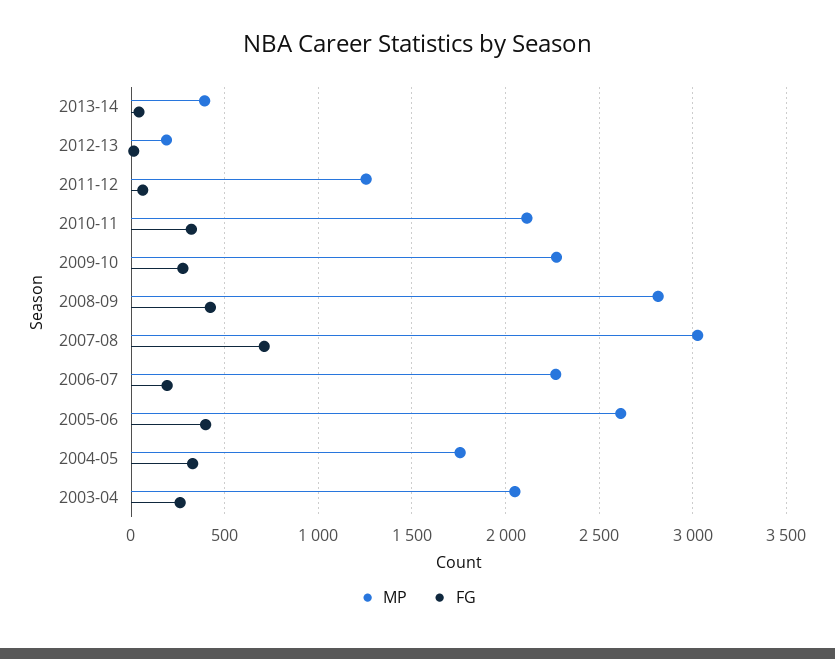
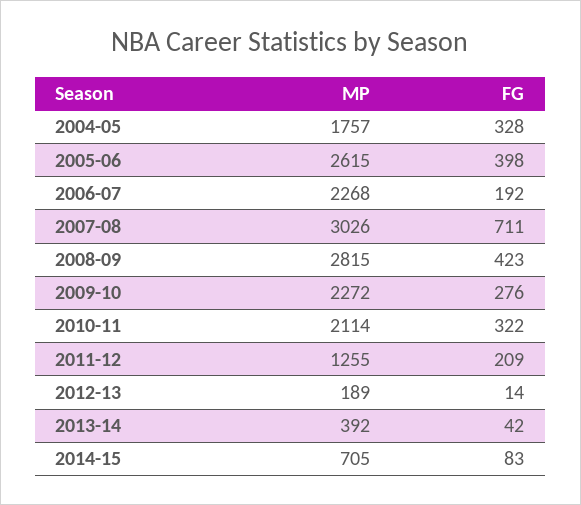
FG, 2011-12: 50 -> 209
MP, 2003-04: 2050 -> none
FG, 2003-04: 250 -> none
MP, 2014-15: none -> 705
FG, 2014-15: none -> 83

